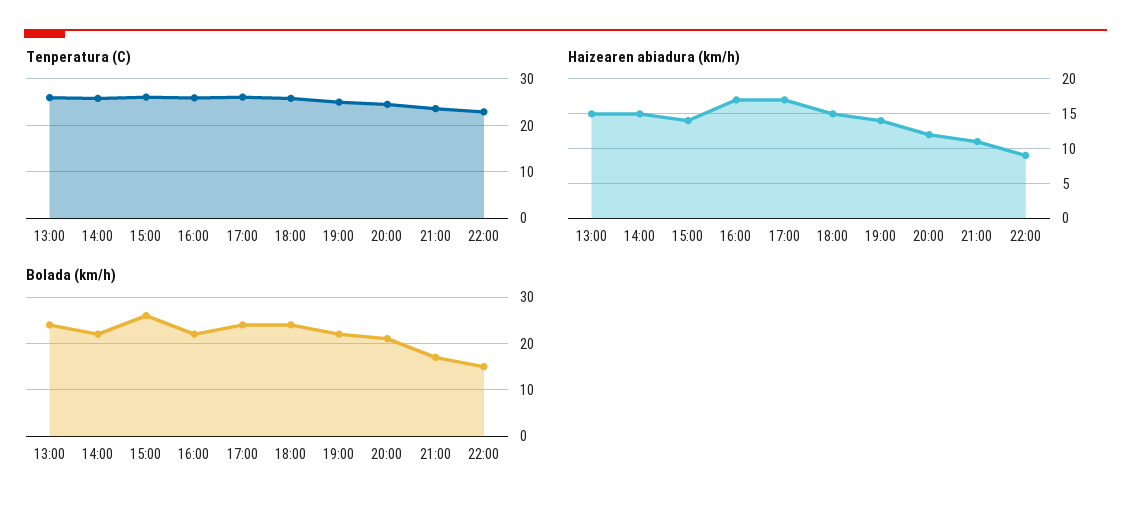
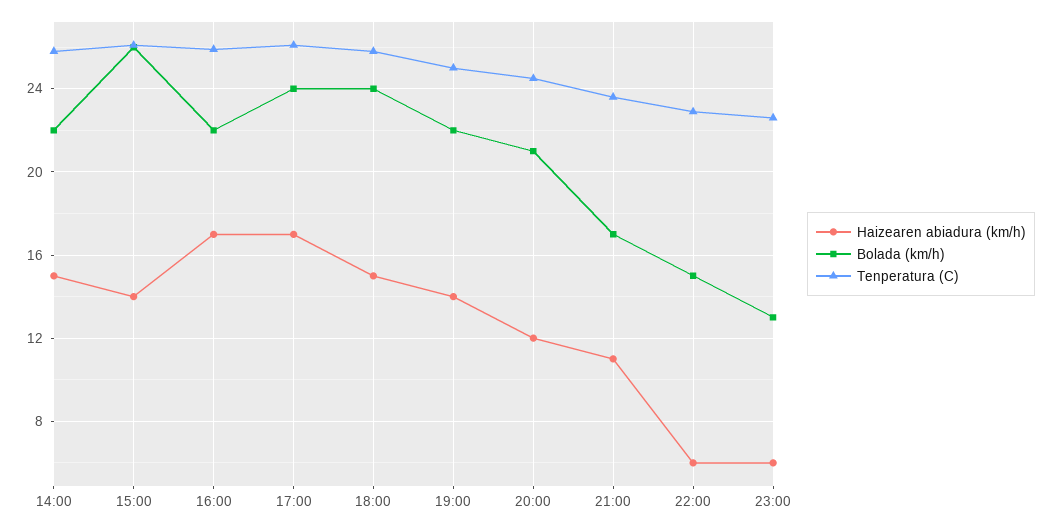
Tenperatura (C), 13:00: 26 -> none
Haizearen abiadura (km/h), 13:00: 15 -> none
Haizearen abiadura (km/h), 22:00: 9 -> 6
Bolada (km/h), 13:00: 25 -> none
Haizearen abiadura (km/h), 23:00: none -> 6
Bolada (km/h), 23:00: none -> 13
Tenperatura (C), 23:00: none -> 22.5

